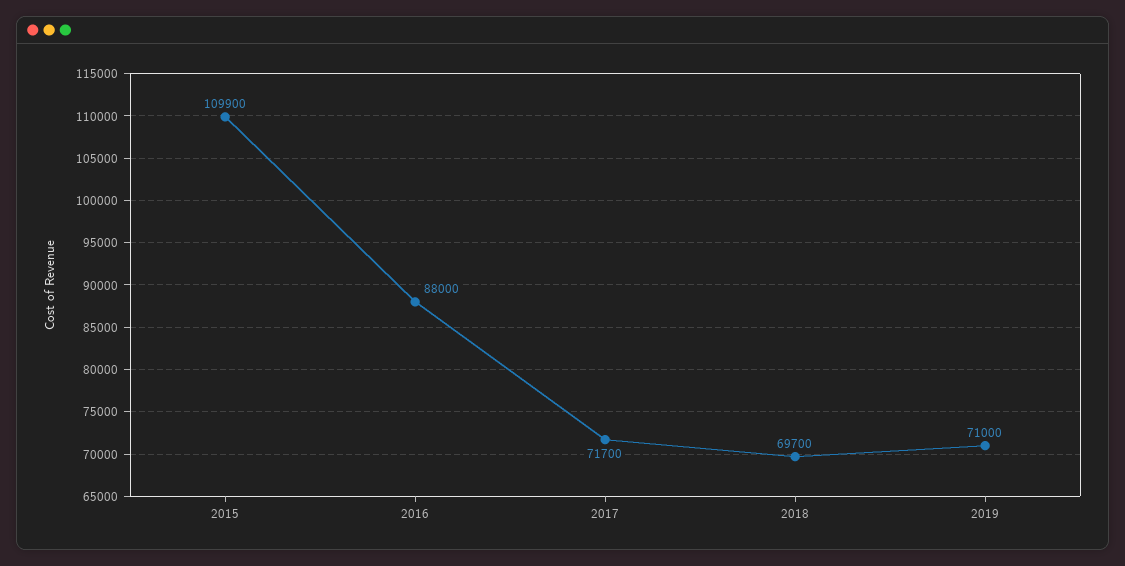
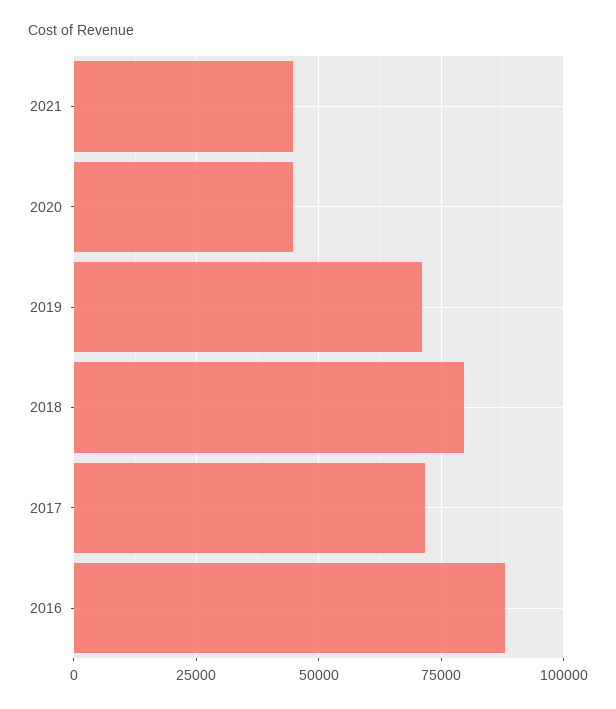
2015: 109900 -> none
2018: 69700 -> 80000
2021: none -> 45000
2020: none -> 45000

